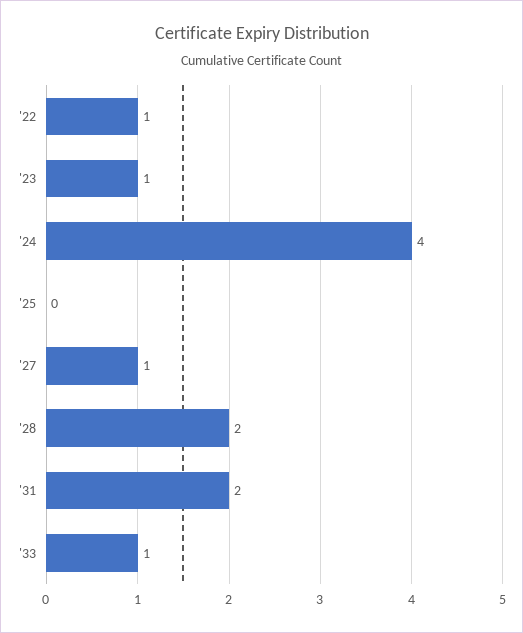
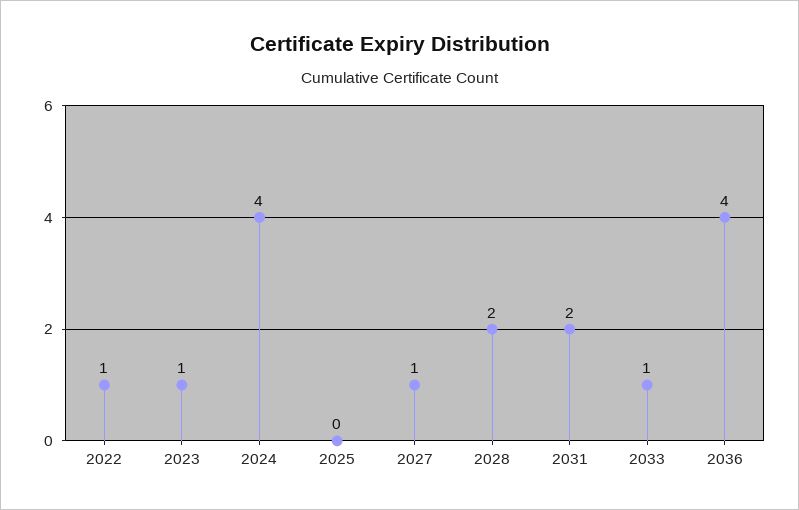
2036: none -> 4

